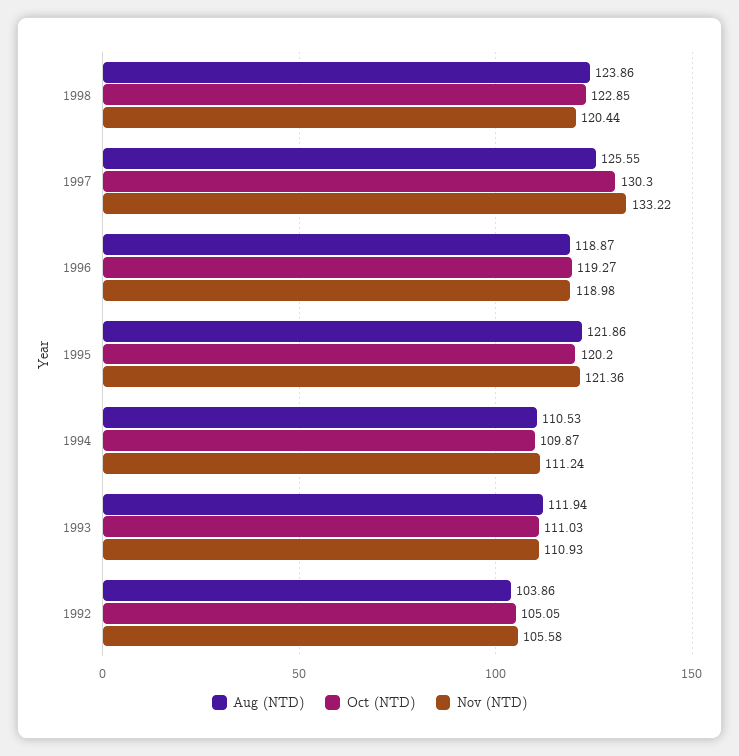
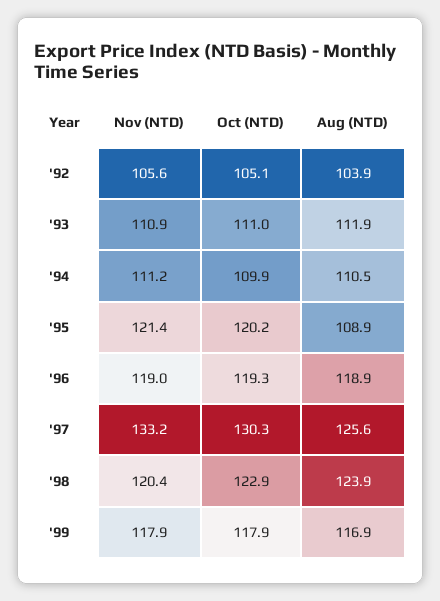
Aug (NTD), 1995: 121.86 -> 108.9
Nov (NTD), '99: none -> 117.9
Oct (NTD), '99: none -> 117.9
Aug (NTD), '99: none -> 116.9

